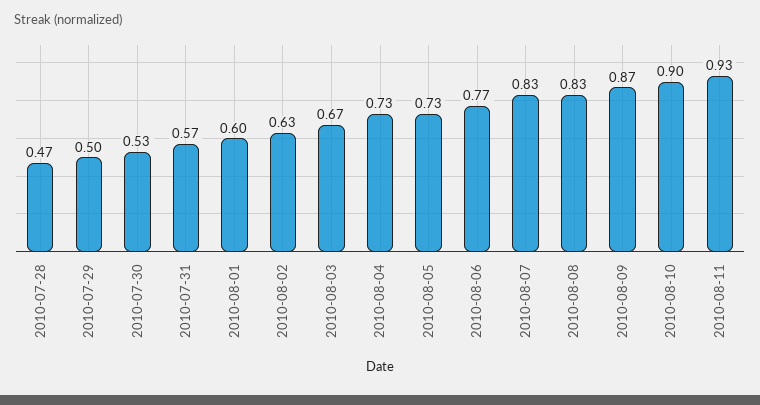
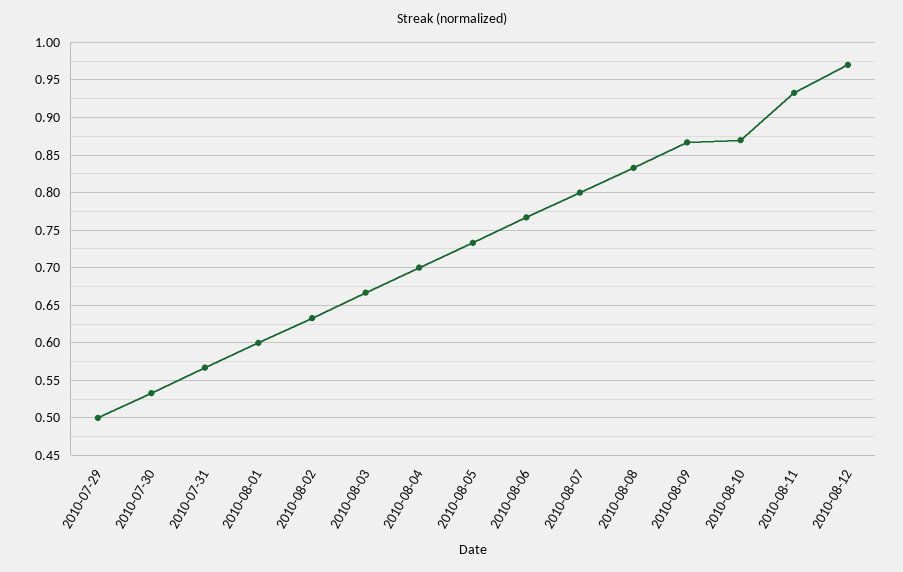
2010-07-28: 0.47 -> none
2010-08-04: 0.73 -> 0.7
2010-08-07: 0.83 -> 0.8
2010-08-10: 0.9 -> 0.87
2010-08-12: none -> 0.97

